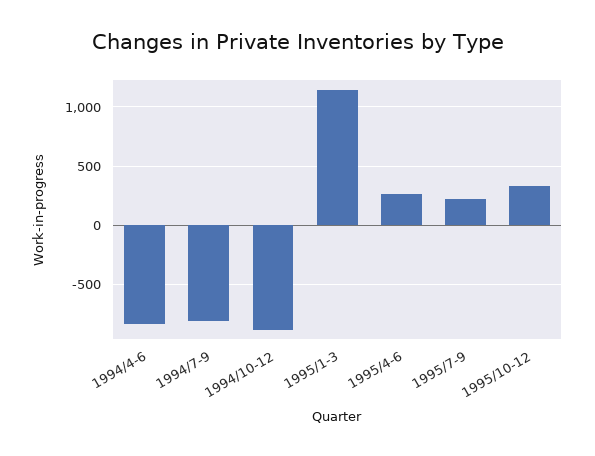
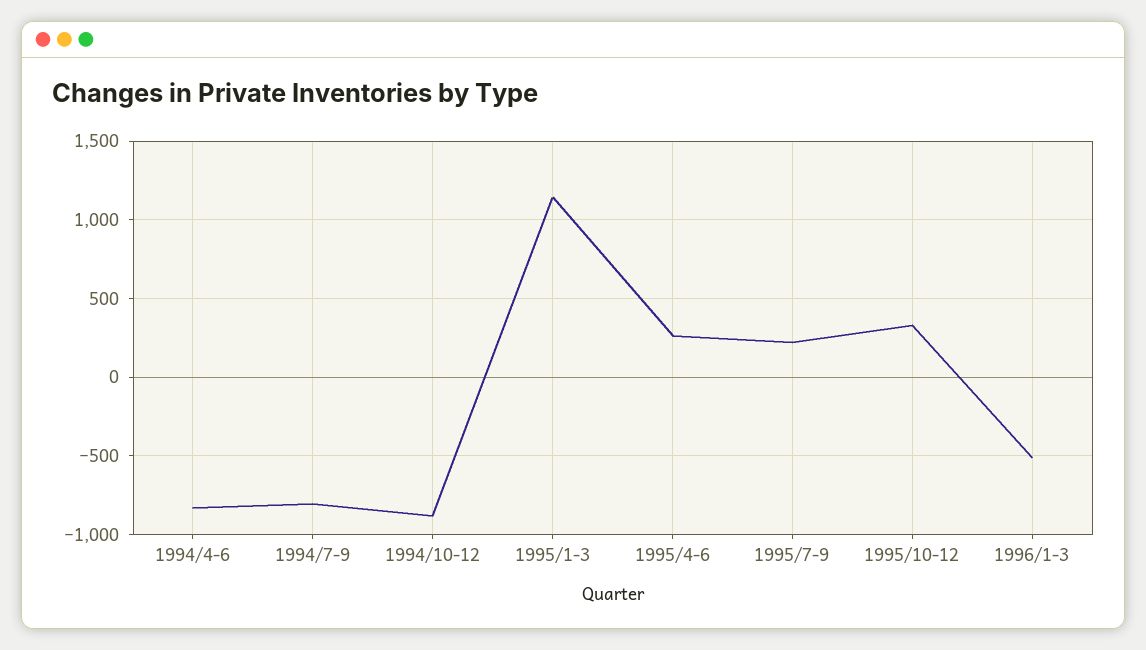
1996/1-3: none -> -500

